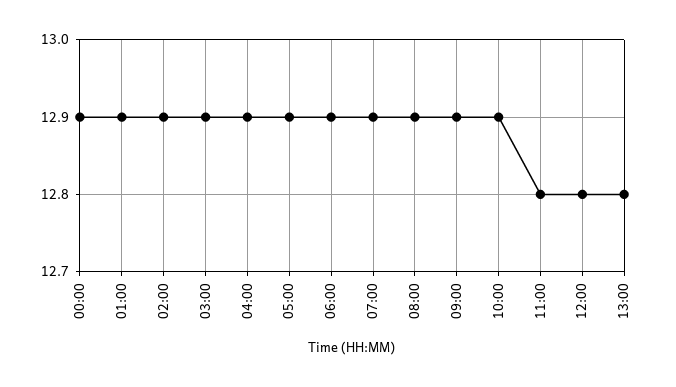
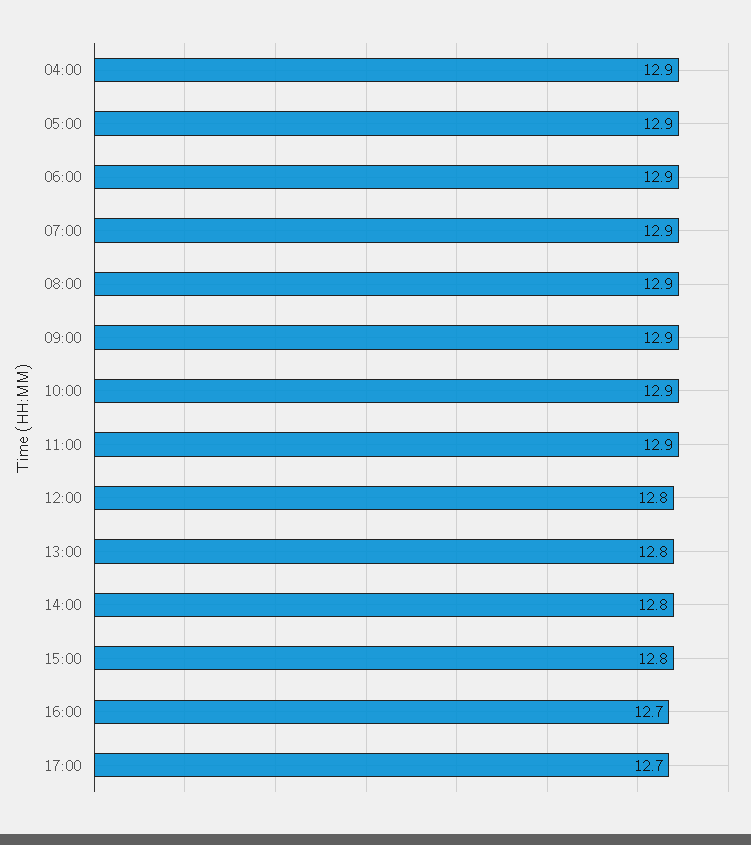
00:00: 12.9 -> none
01:00: 12.9 -> none
02:00: 12.9 -> none
03:00: 12.9 -> none
11:00: 12.8 -> 12.9
14:00: none -> 12.8
15:00: none -> 12.8
16:00: none -> 12.7
17:00: none -> 12.7

